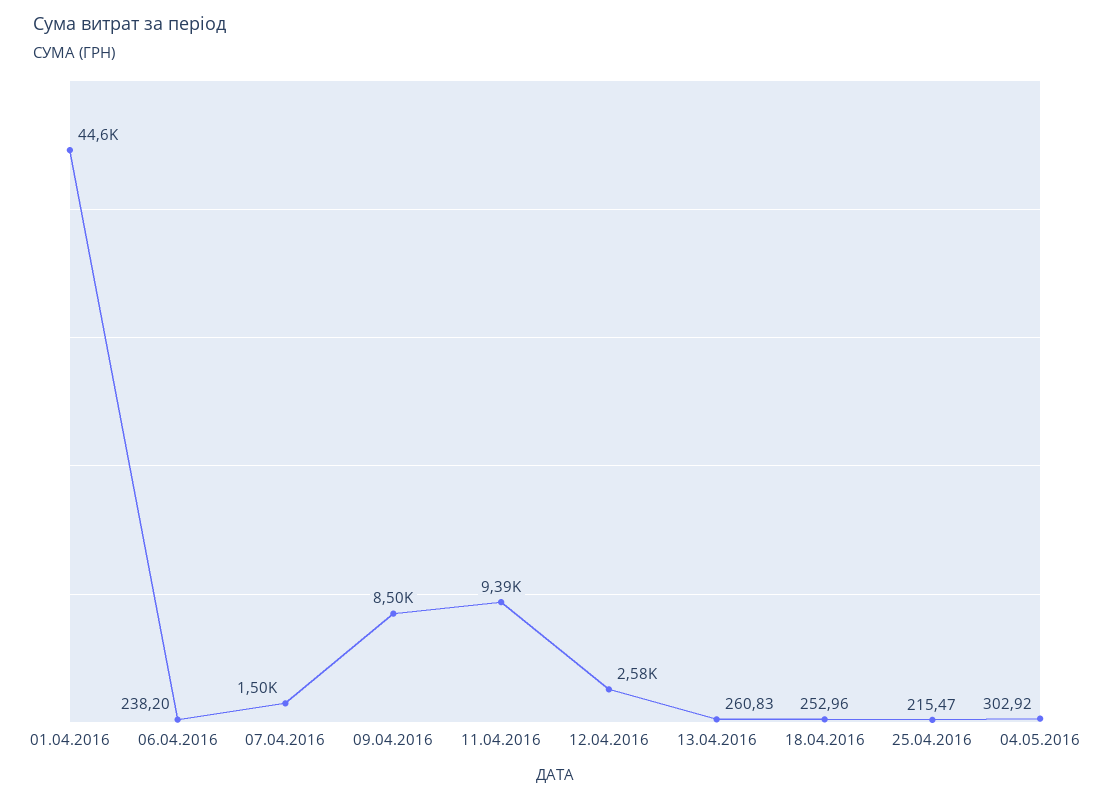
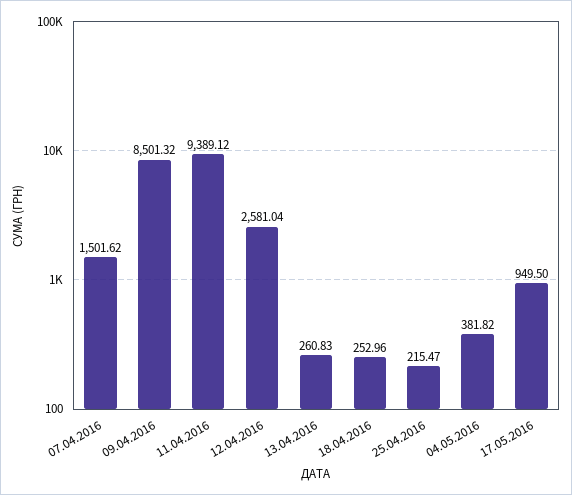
01.04.2016: 44600 -> none
06.04.2016: 238.2 -> none
04.05.2016: 302.92 -> 381.82
17.05.2016: none -> 949.5

